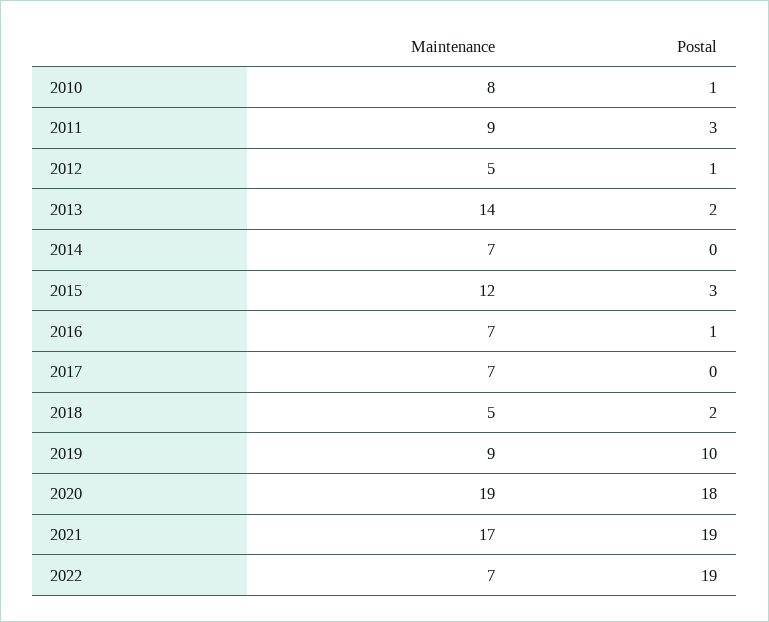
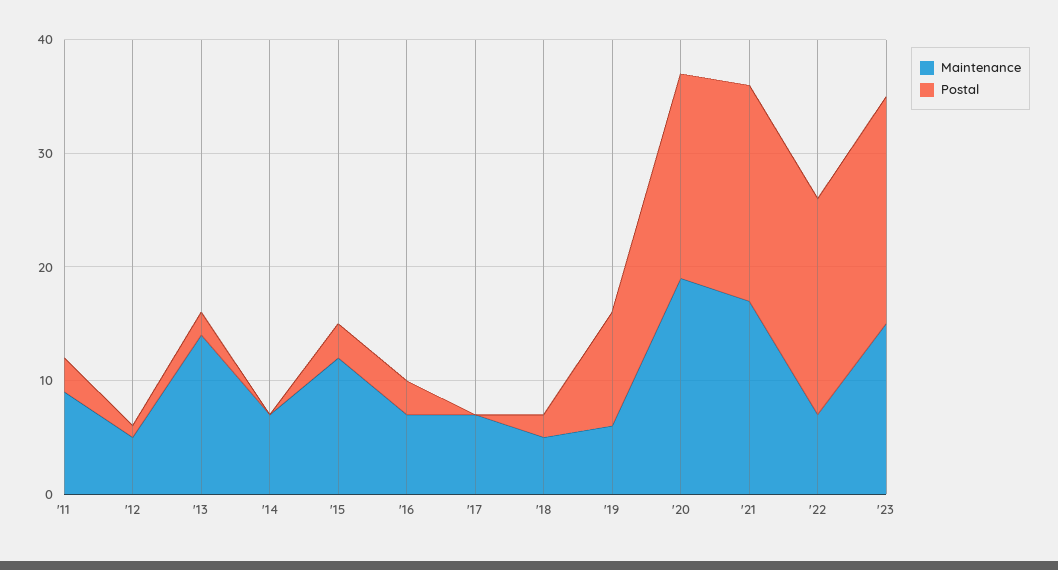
Maintenance, 2010: 8 -> none
Postal, 2010: 1 -> none
Postal, 2016: 1 -> 3
Maintenance, 2019: 9 -> 6
Maintenance, '23: none -> 15
Postal, '23: none -> 20

